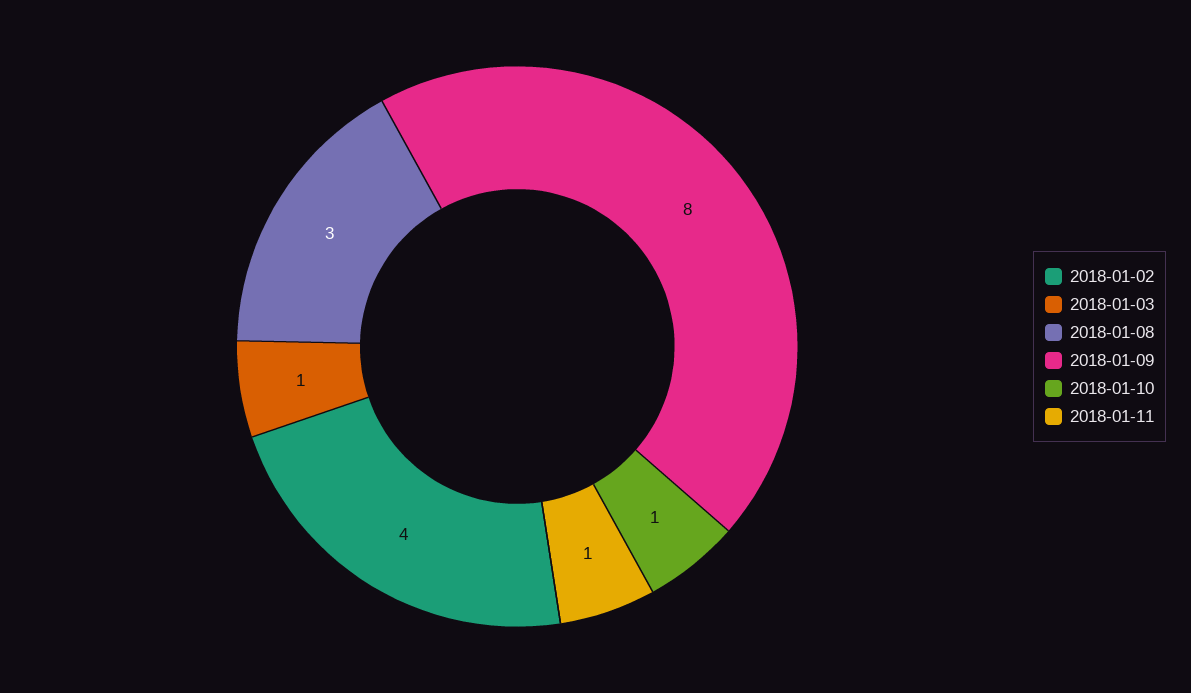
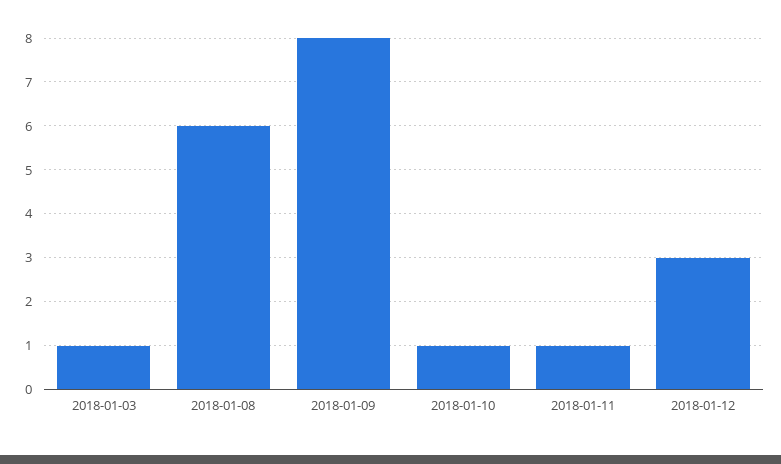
2018-01-02: 4 -> none
2018-01-08: 3 -> 6
2018-01-12: none -> 3

